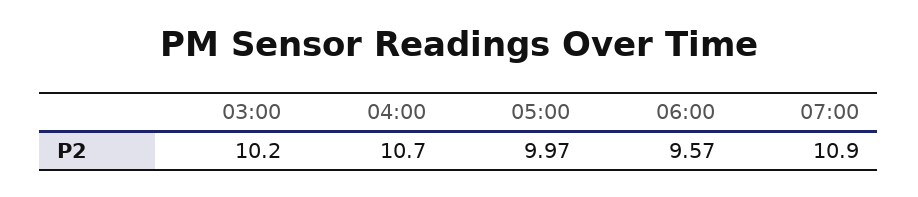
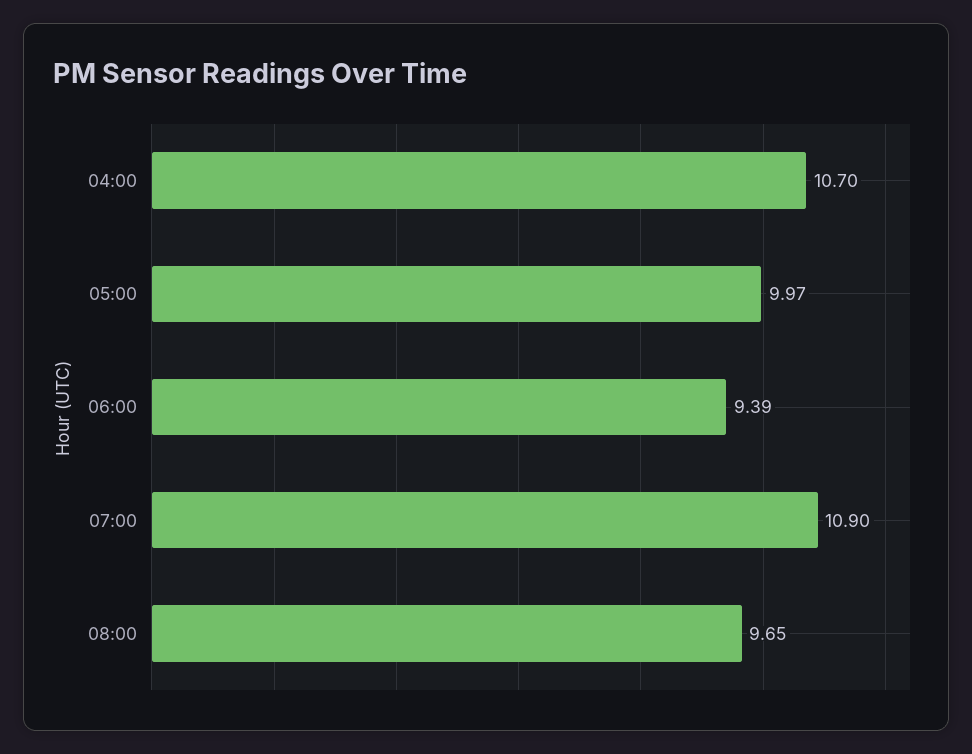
03:00: 10.2 -> none
06:00: 9.57 -> 9.39
08:00: none -> 9.65

